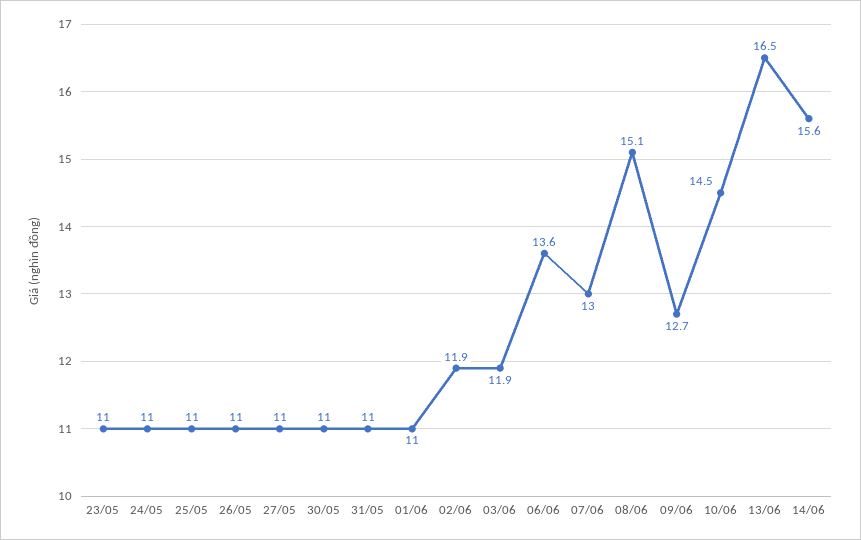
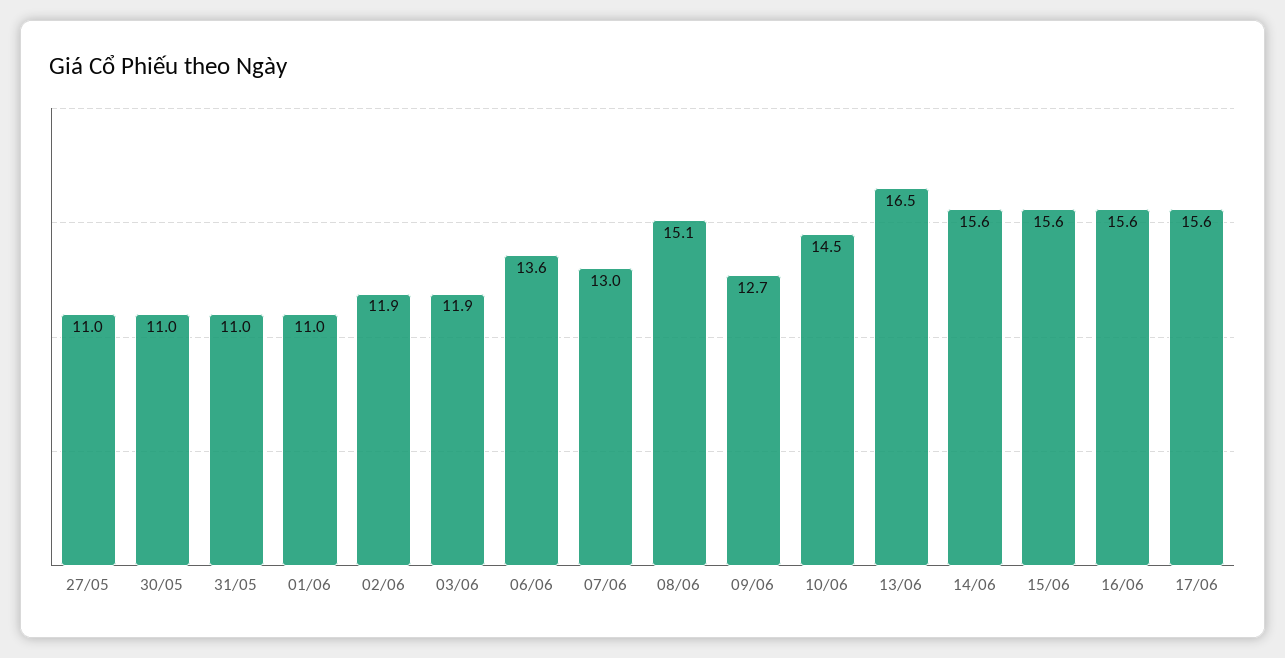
23/05: 11 -> none
24/05: 11 -> none
25/05: 11 -> none
26/05: 11 -> none
15/06: none -> 15.6
16/06: none -> 15.6
17/06: none -> 15.6

